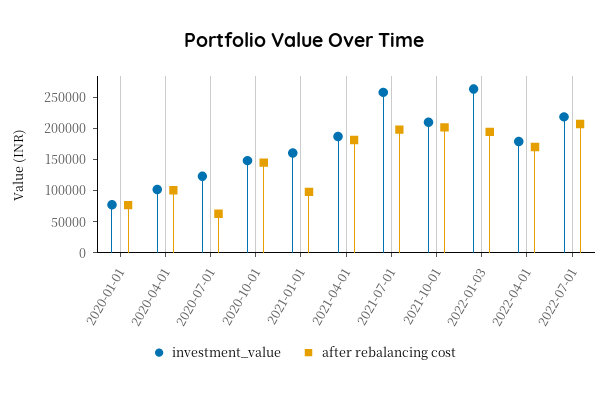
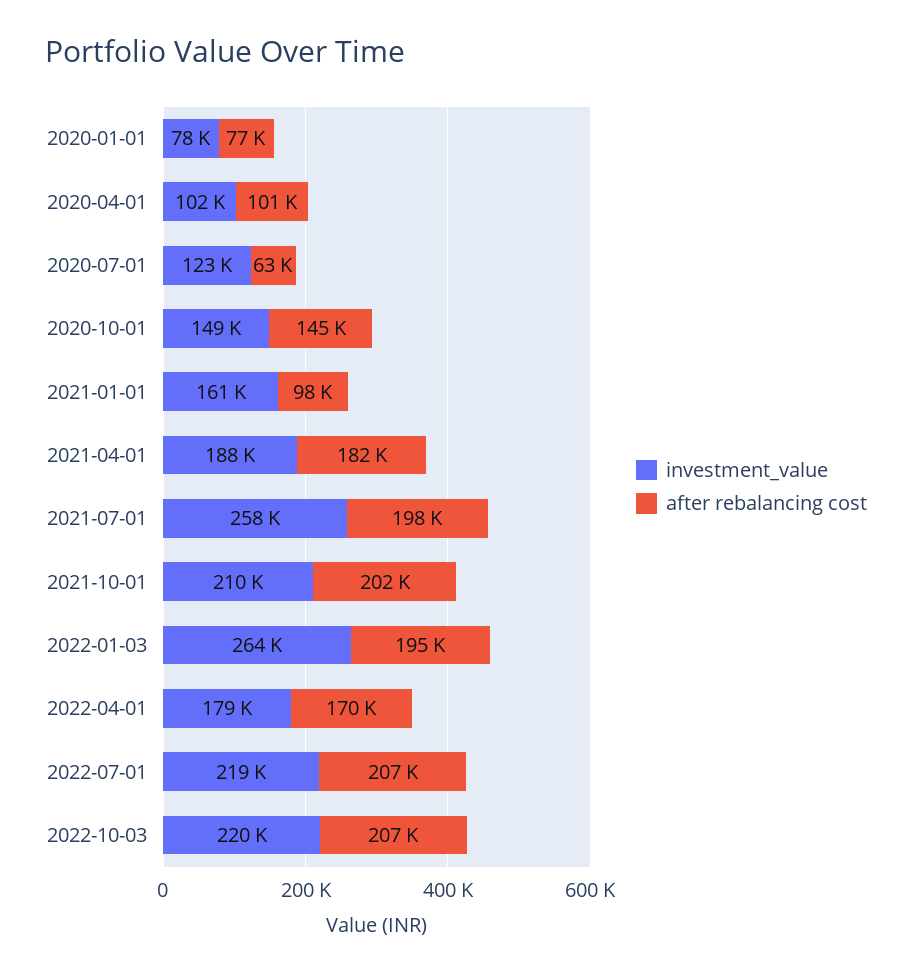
investment_value, 2022-10-03: none -> 220000
after rebalancing cost, 2022-10-03: none -> 207000

